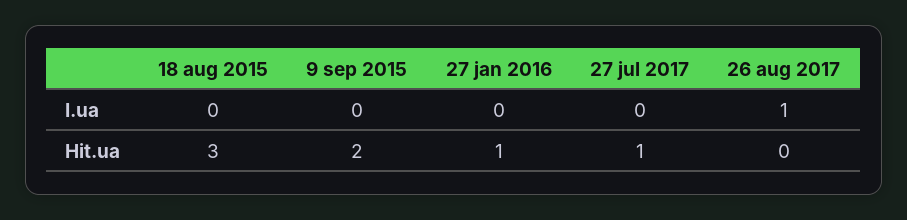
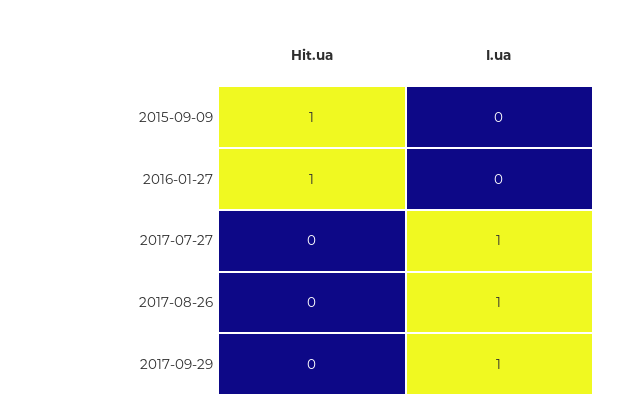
18 aug 2015, I.ua: 0 -> none
27 jul 2017, I.ua: 0 -> 1
18 aug 2015, Hit.ua: 3 -> none
9 sep 2015, Hit.ua: 2 -> 1
27 jul 2017, Hit.ua: 1 -> 0
2017-09-29, Hit.ua: none -> 0
2017-09-29, I.ua: none -> 1

